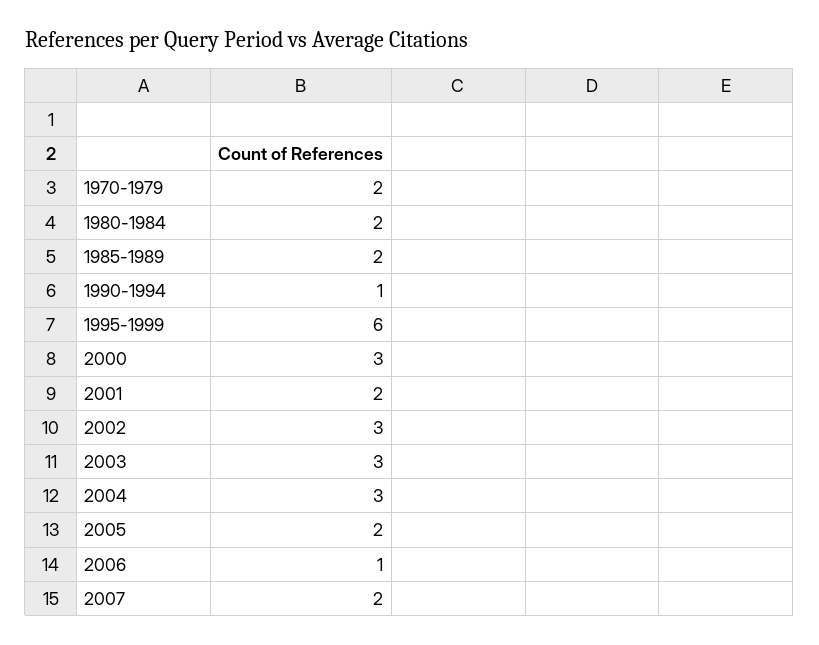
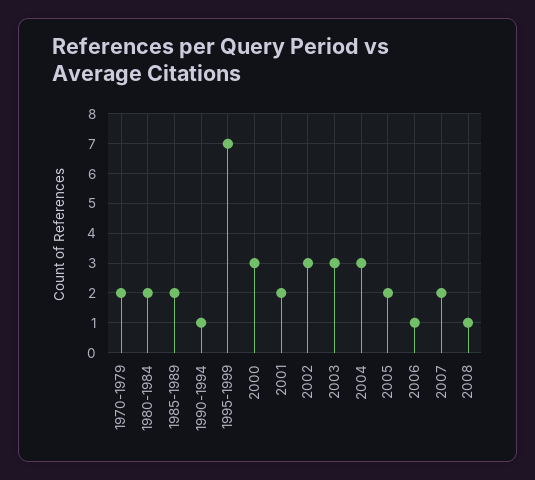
1995-1999: 6 -> 7
2008: none -> 1

